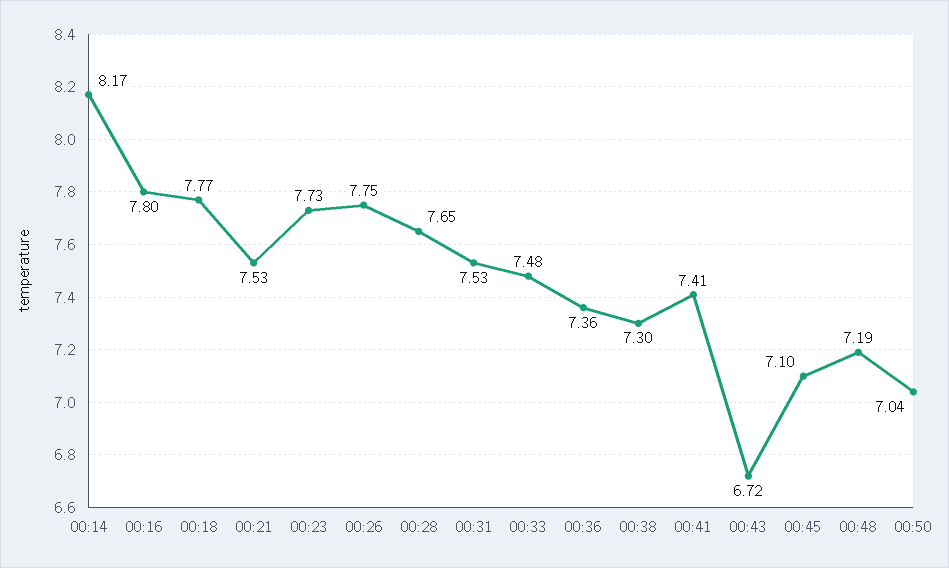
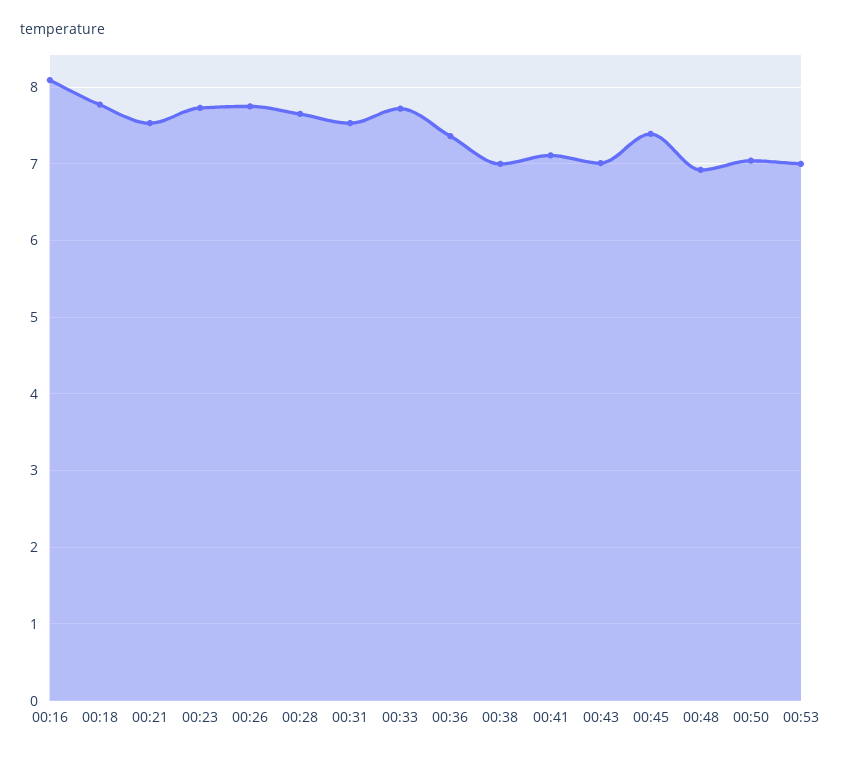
00:14: 8.17 -> none
00:16: 7.8 -> 8.1
00:33: 7.48 -> 7.7
00:38: 7.3 -> 7
00:41: 7.41 -> 7.1
00:43: 6.72 -> 7
00:45: 7.1 -> 7.4
00:48: 7.19 -> 6.9
00:53: none -> 7

